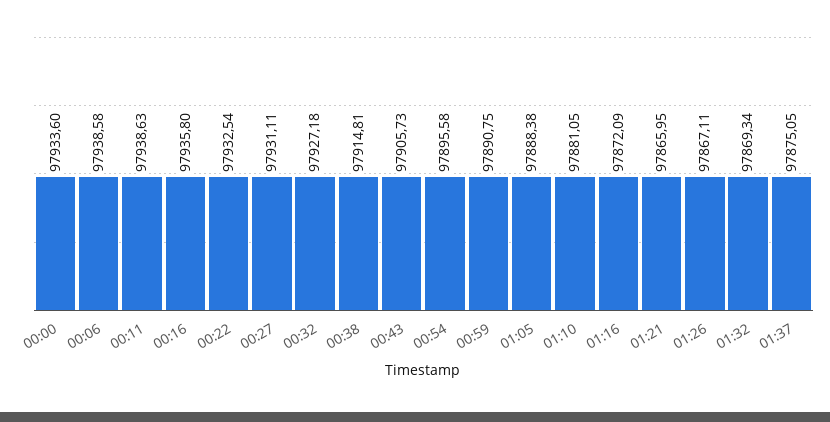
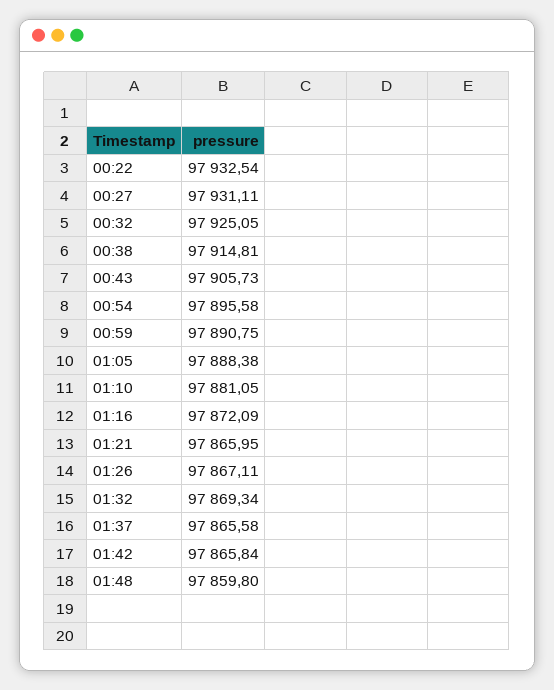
00:00: 97933.6 -> none
00:06: 97938.58 -> none
00:11: 97938.63 -> none
00:16: 97935.8 -> none
00:32: 97927.18 -> 97925.05
01:37: 97875.05 -> 97865.58
01:42: none -> 97865.84
01:48: none -> 97859.8

